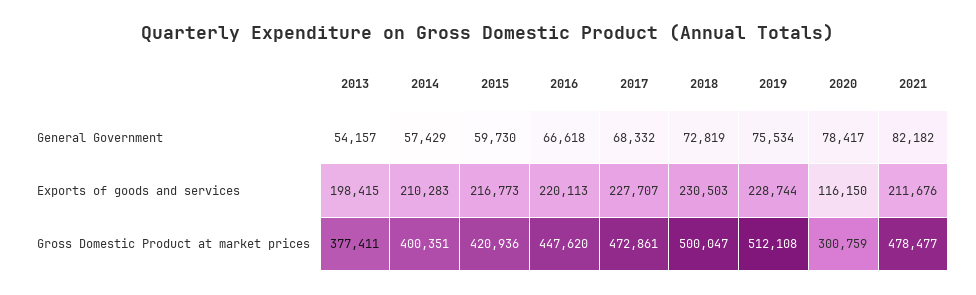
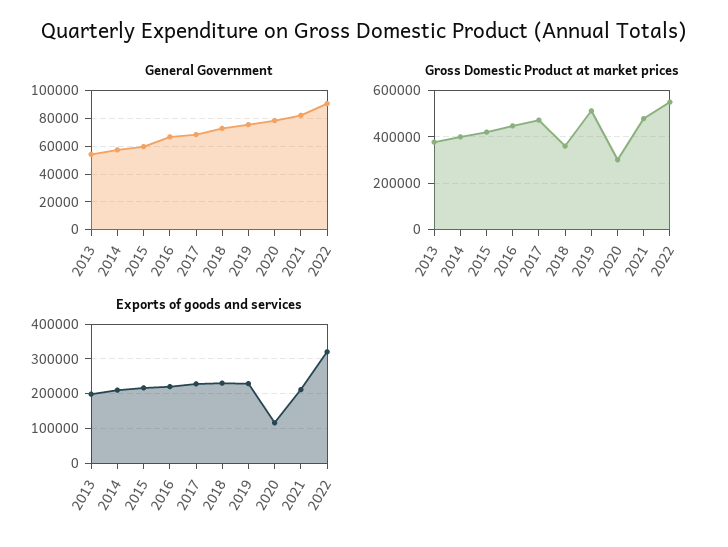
Gross Domestic Product at market prices, 2018: 500047 -> 350000
General Government, 2022: none -> 90000
Gross Domestic Product at market prices, 2022: none -> 550000
Exports of goods and services, 2022: none -> 320000

